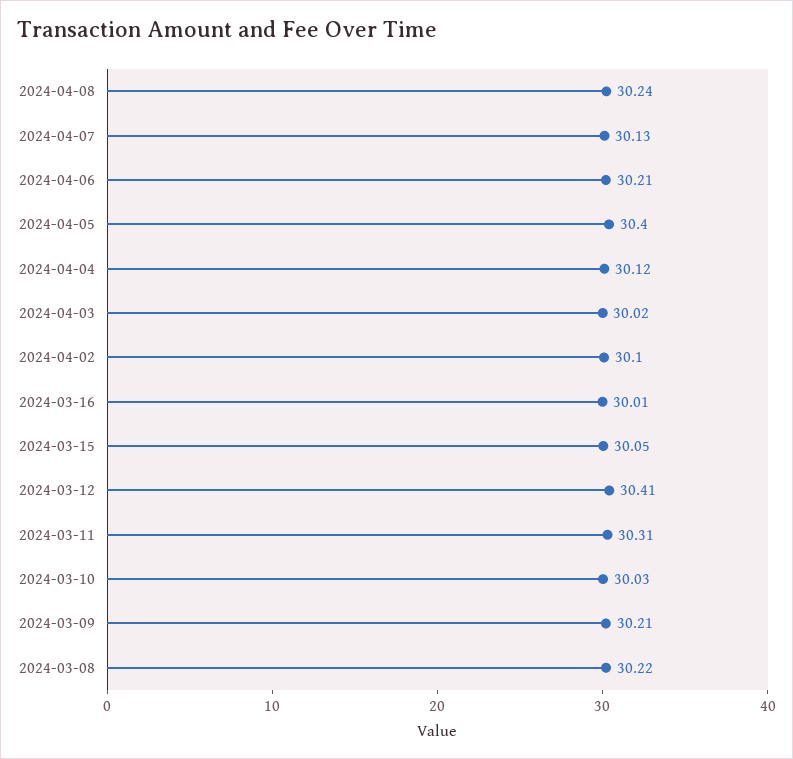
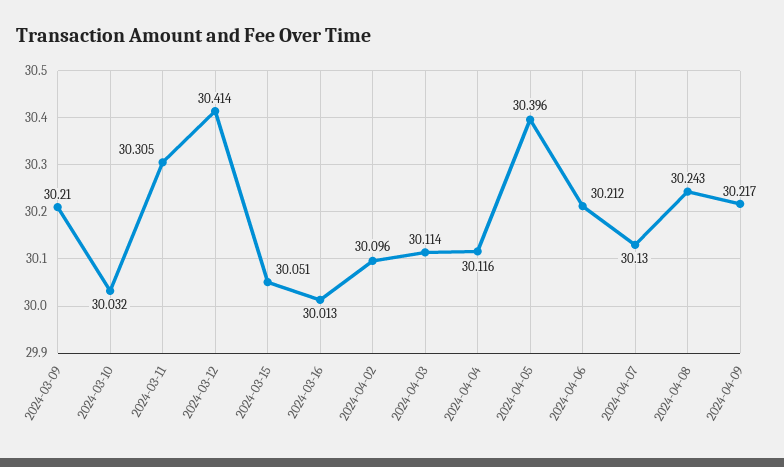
2024-04-03: 30.02 -> 30.114
2024-03-08: 30.22 -> none
2024-04-09: none -> 30.217

